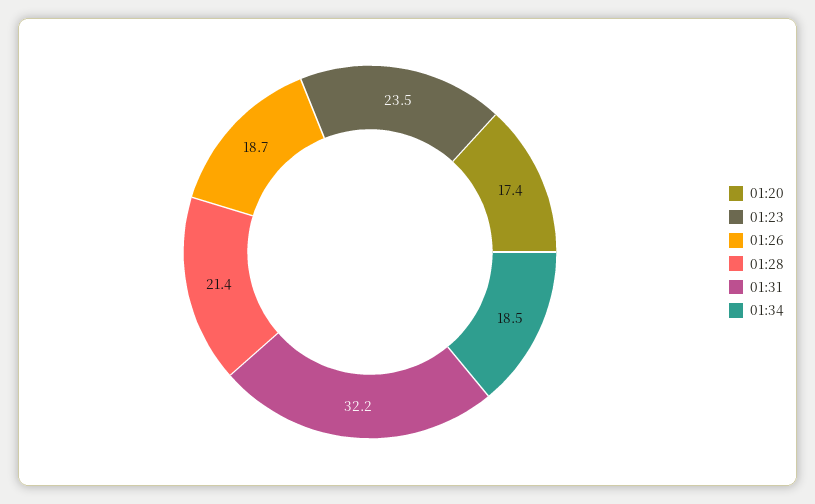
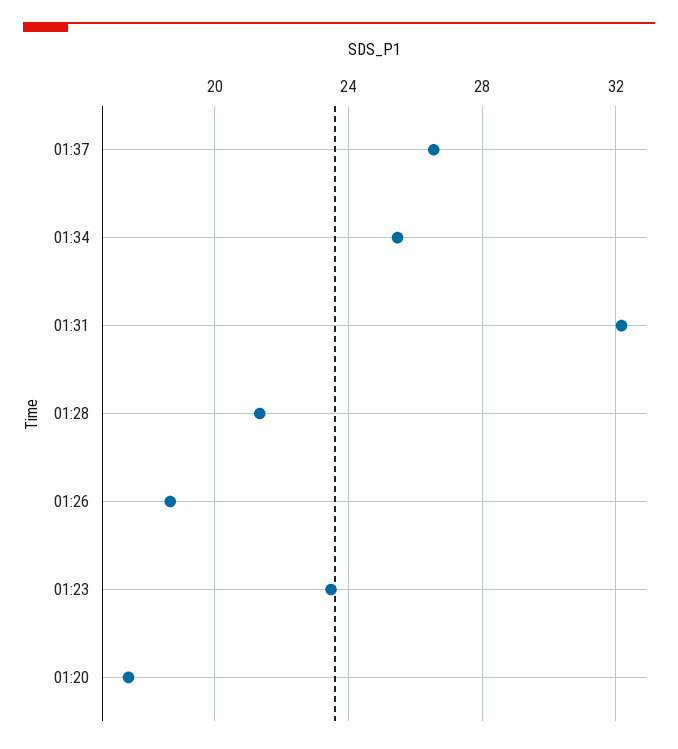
01:34: 18.5 -> 25.5
01:37: none -> 26.5

